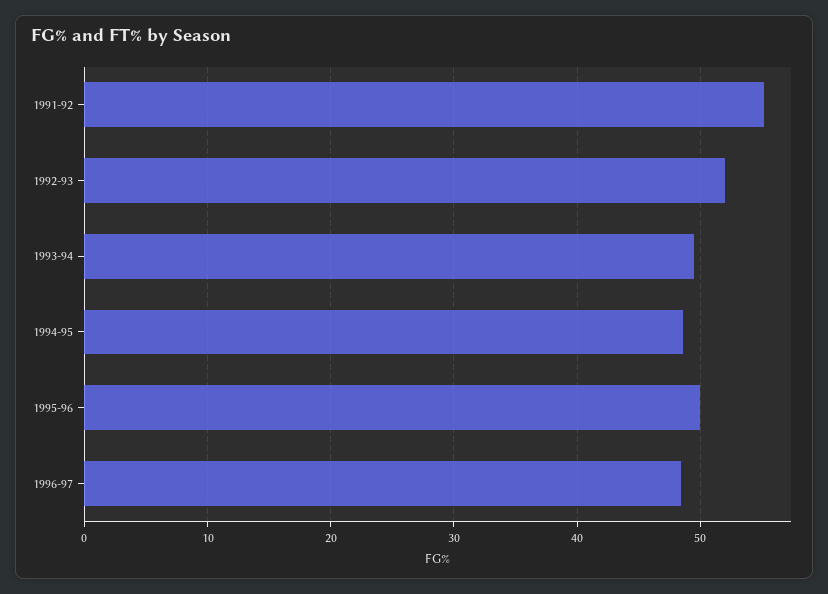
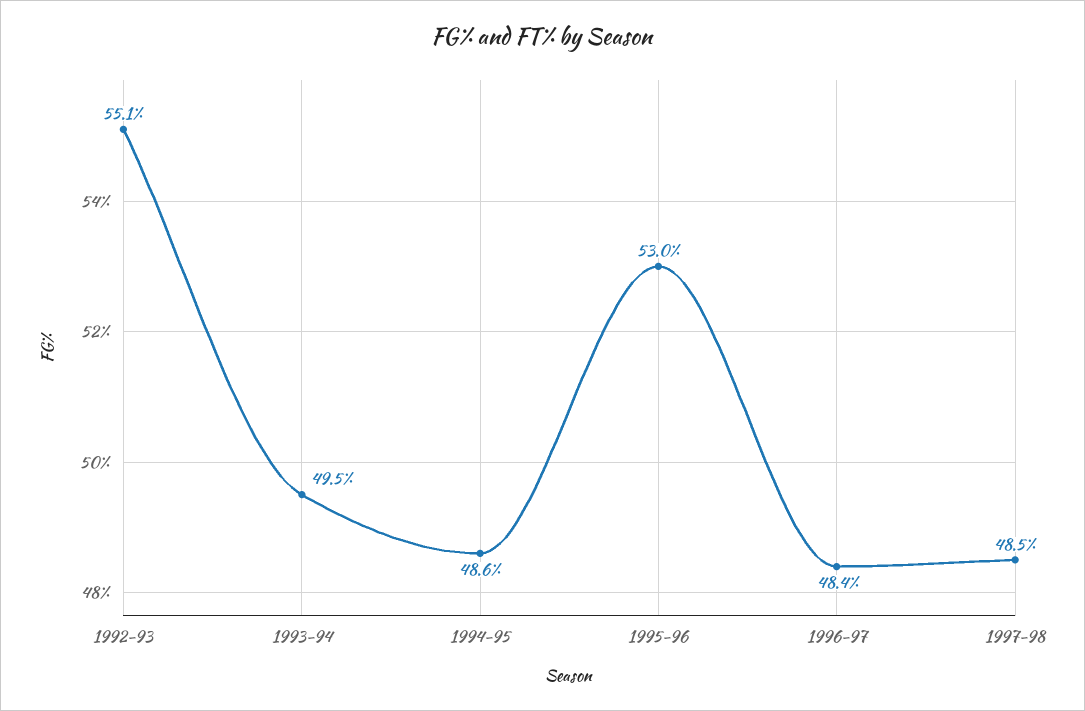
1991-92: 55 -> none
1992-93: 52 -> 55.1
1995-96: 50 -> 53
1997-98: none -> 48.5

